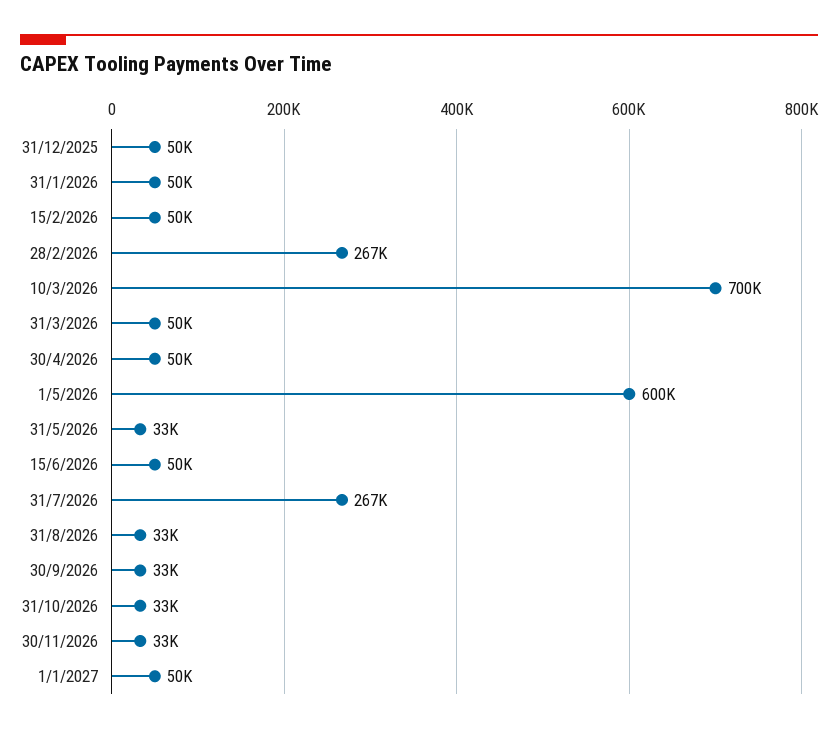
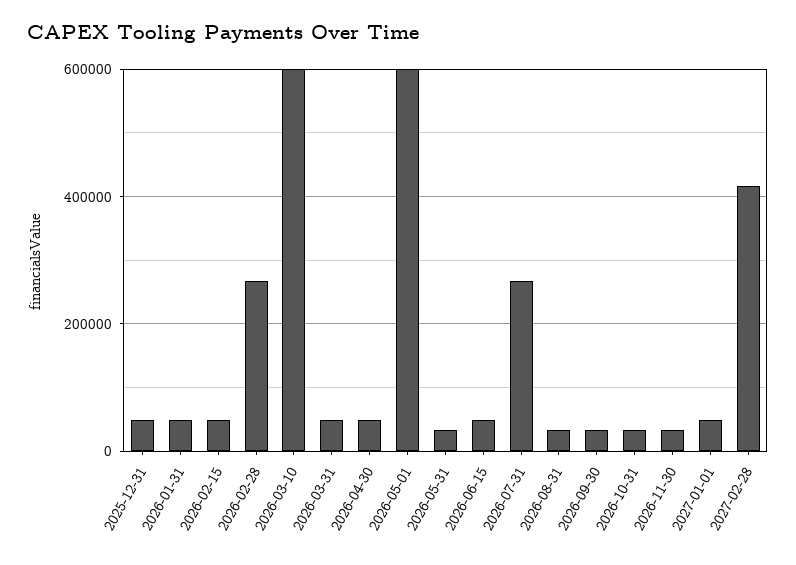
10/3/2026: 700000 -> 600000
2027-02-28: none -> 420000

